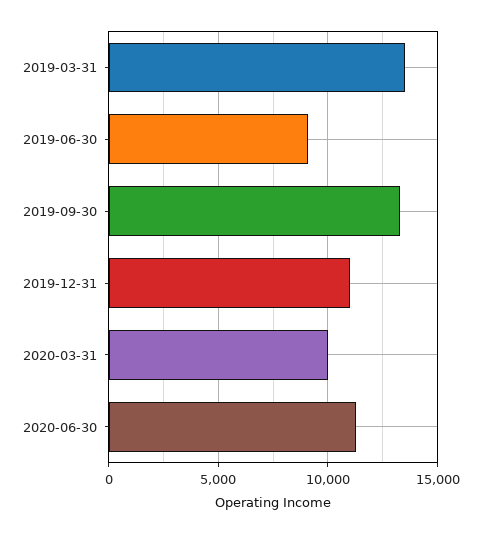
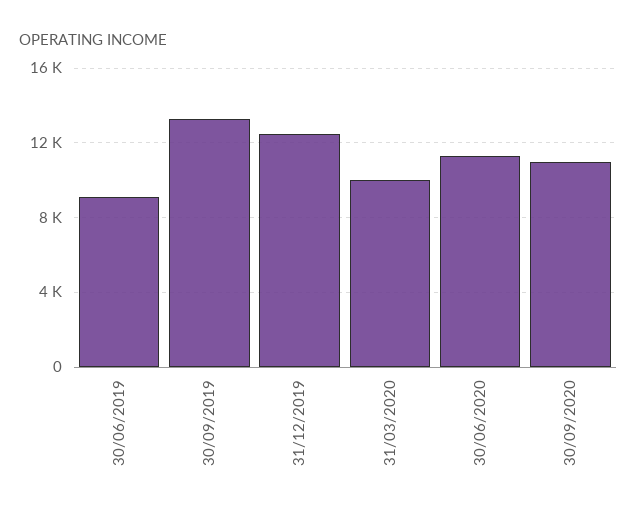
2019-03-31: 13500 -> none
2019-12-31: 11000 -> 12500
30/09/2020: none -> 11000

